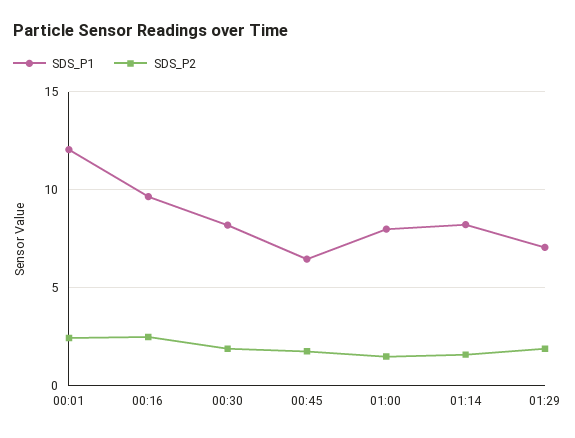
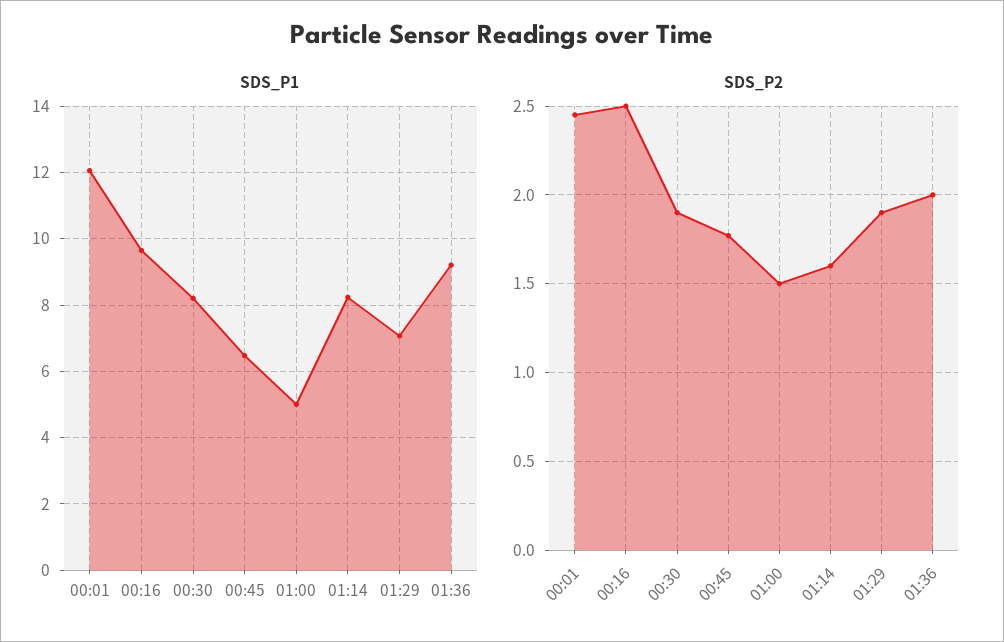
SDS_P1, 01:00: 8 -> 5
SDS_P1, 01:36: none -> 9.2
SDS_P2, 01:36: none -> 2

